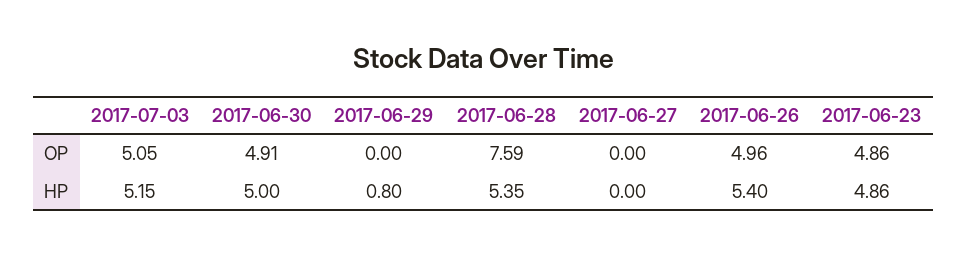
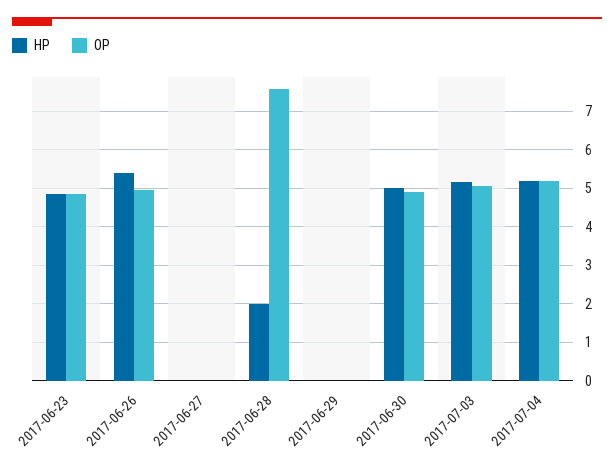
HP, 2017-06-29: 0.8 -> 0
HP, 2017-06-28: 5.35 -> 2
HP, 2017-07-04: none -> 5.2
OP, 2017-07-04: none -> 5.2

